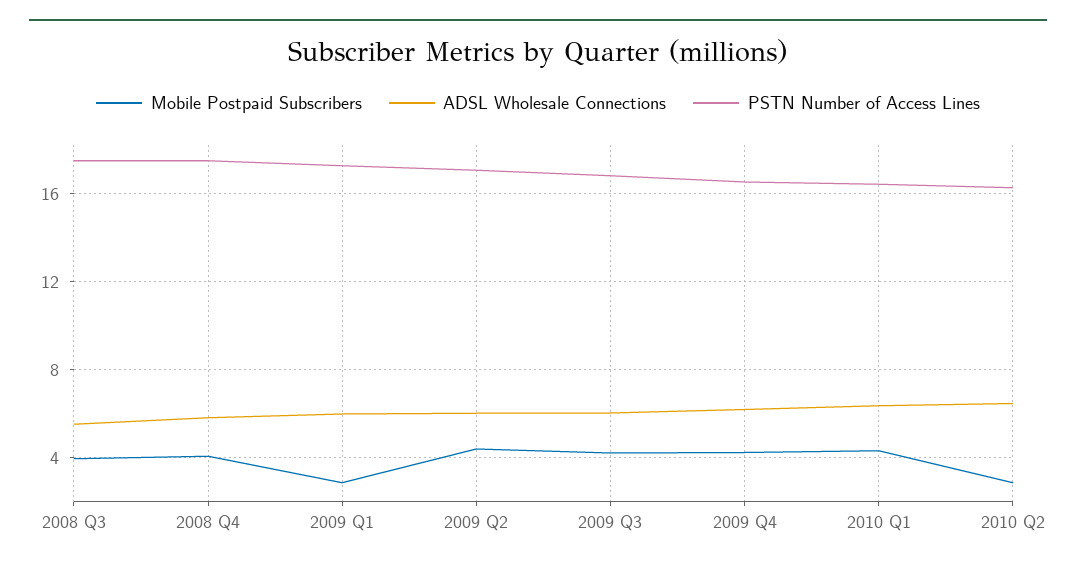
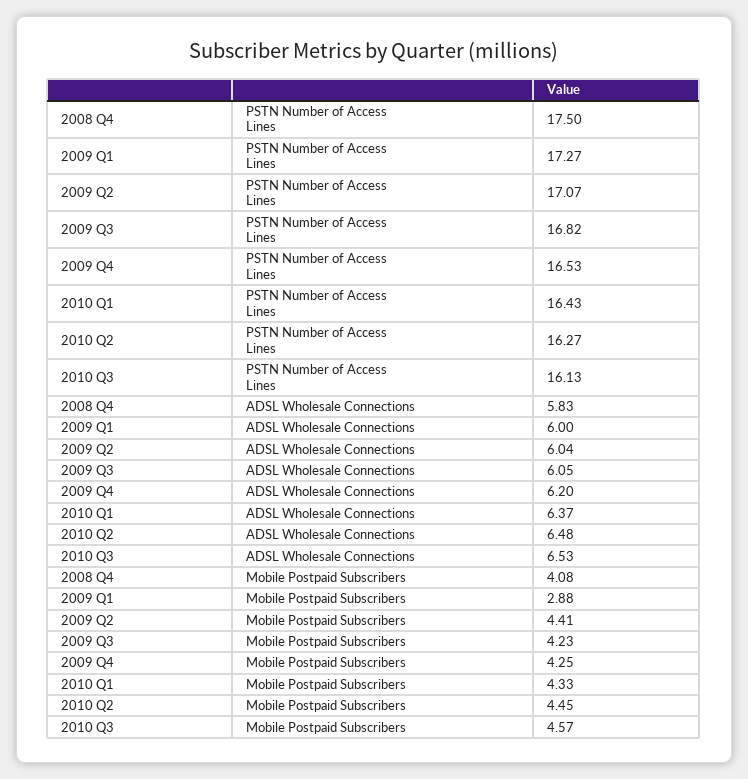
Mobile Postpaid Subscribers, 2008 Q3: 4 -> none
ADSL Wholesale Connections, 2008 Q3: 5.5 -> none
PSTN Number of Access Lines, 2008 Q3: 17.5 -> none
Mobile Postpaid Subscribers, 2010 Q2: 3 -> 4.45
PSTN Number of Access Lines, 2010 Q3: none -> 16.13
ADSL Wholesale Connections, 2010 Q3: none -> 6.53
Mobile Postpaid Subscribers, 2010 Q3: none -> 4.57

